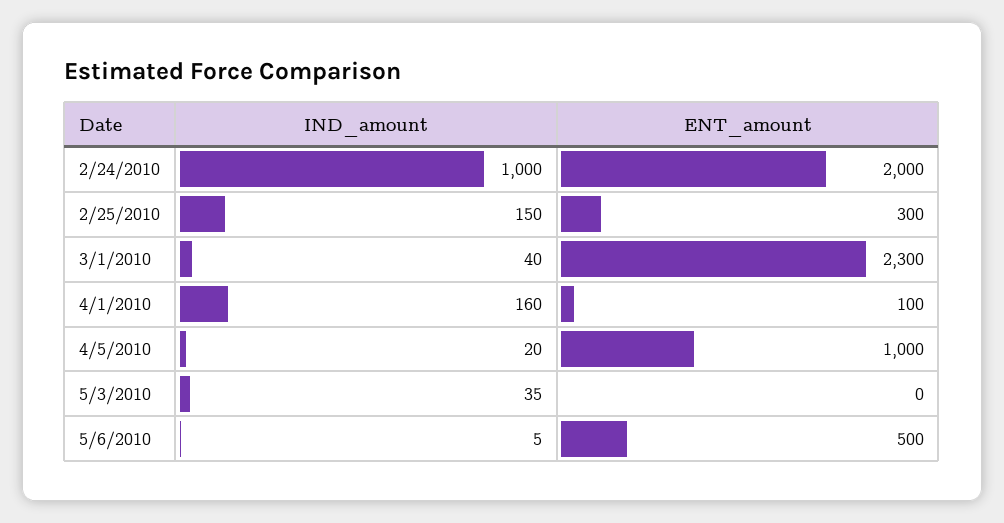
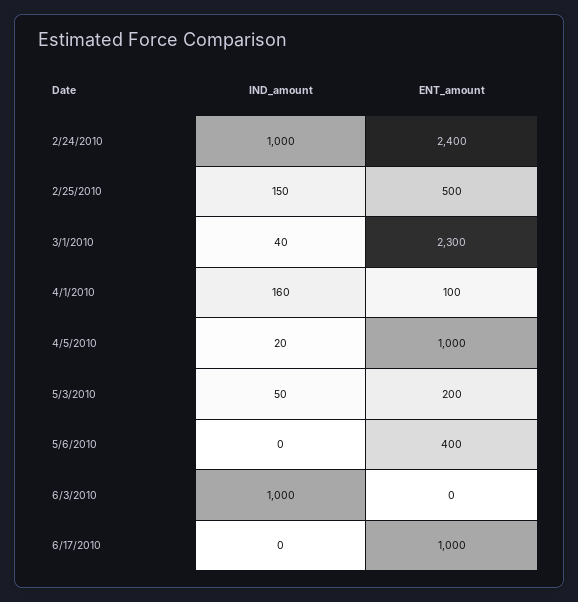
ENT_amount, 2/24/2010: 2000 -> 2400
ENT_amount, 2/25/2010: 300 -> 500
IND_amount, 5/3/2010: 35 -> 50
ENT_amount, 5/3/2010: 0 -> 200
IND_amount, 5/6/2010: 5 -> 0
ENT_amount, 5/6/2010: 500 -> 400
IND_amount, 6/3/2010: none -> 1000
ENT_amount, 6/3/2010: none -> 0
IND_amount, 6/17/2010: none -> 0
ENT_amount, 6/17/2010: none -> 1000

